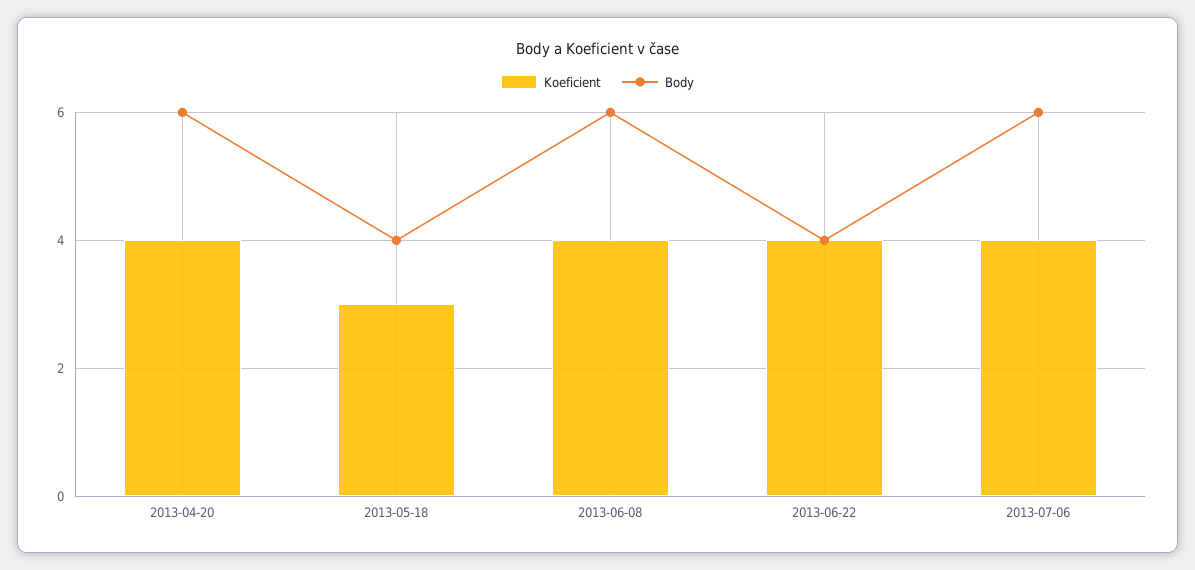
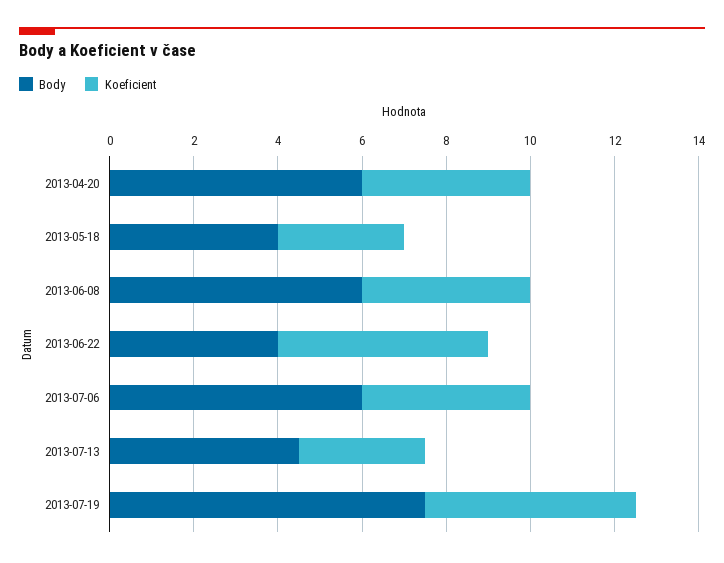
Koeficient, 2013-06-22: 4 -> 5
Body, 2013-07-13: none -> 4.5
Koeficient, 2013-07-13: none -> 3
Body, 2013-07-19: none -> 7.5
Koeficient, 2013-07-19: none -> 5

